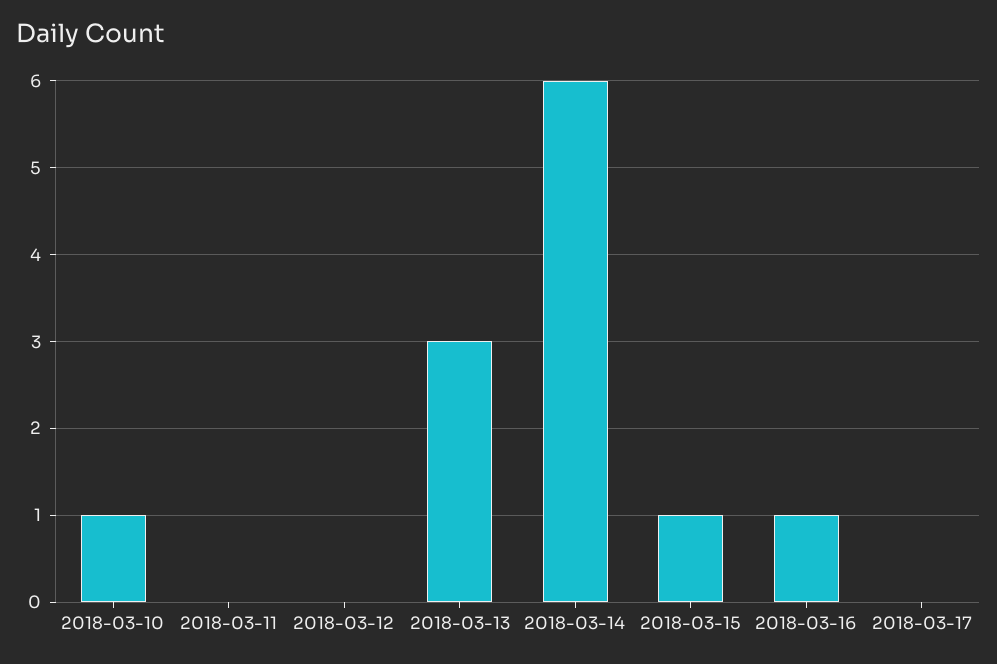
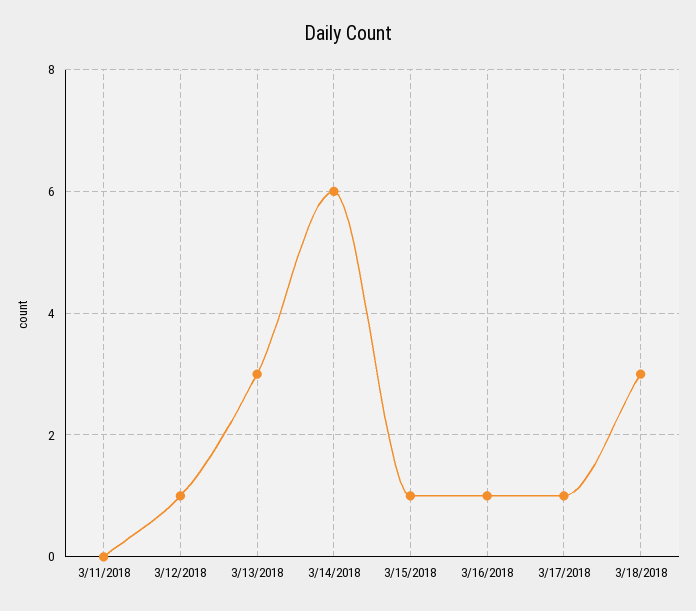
2018-03-10: 1 -> none
2018-03-12: 0 -> 1
2018-03-17: 0 -> 1
3/18/2018: none -> 3

